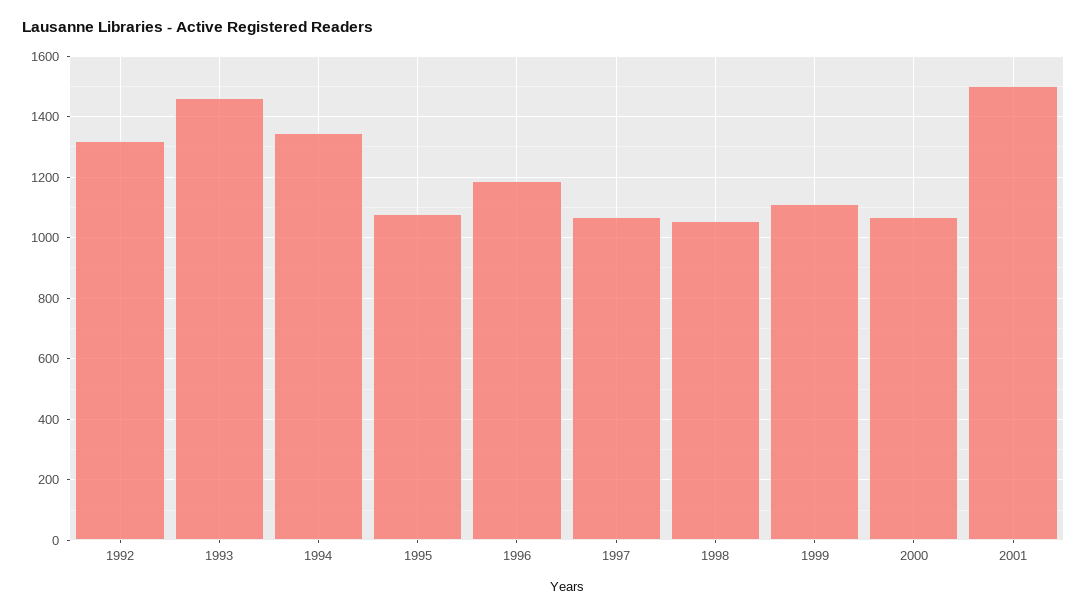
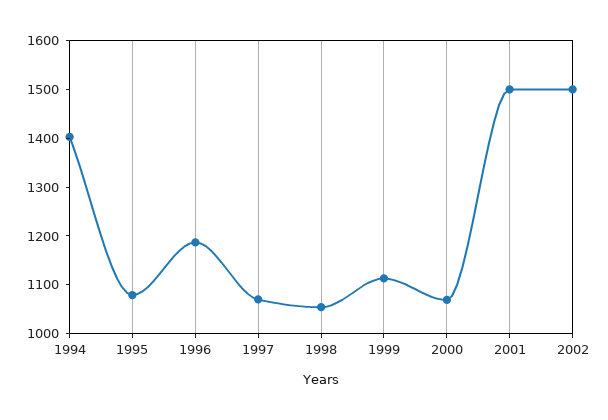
1992: 1320 -> none
1993: 1460 -> none
1994: 1340 -> 1400
2002: none -> 1500

